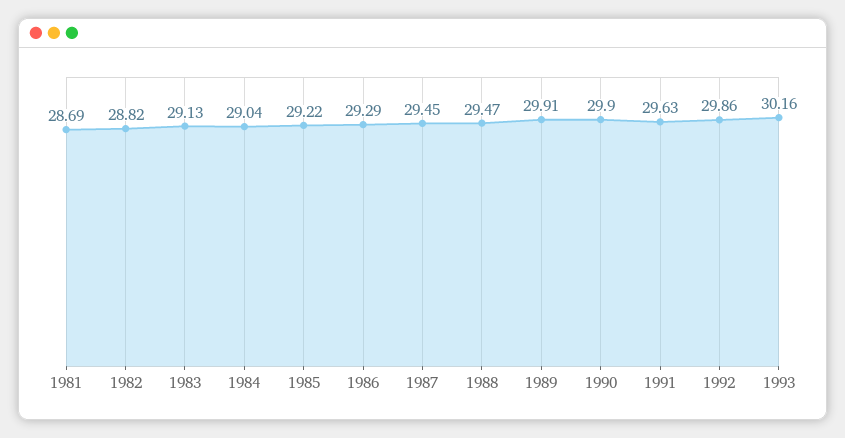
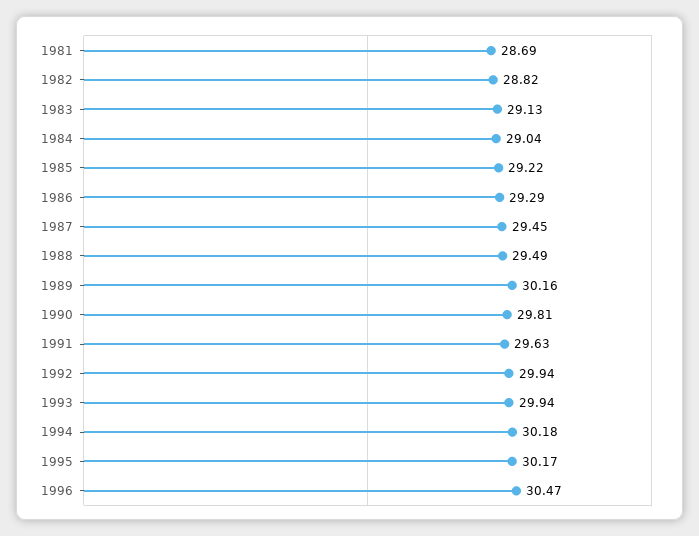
1988: 29.47 -> 29.49
1989: 29.91 -> 30.16
1990: 29.9 -> 29.81
1992: 29.86 -> 29.94
1993: 30.16 -> 29.94
1994: none -> 30.18
1995: none -> 30.17
1996: none -> 30.47

